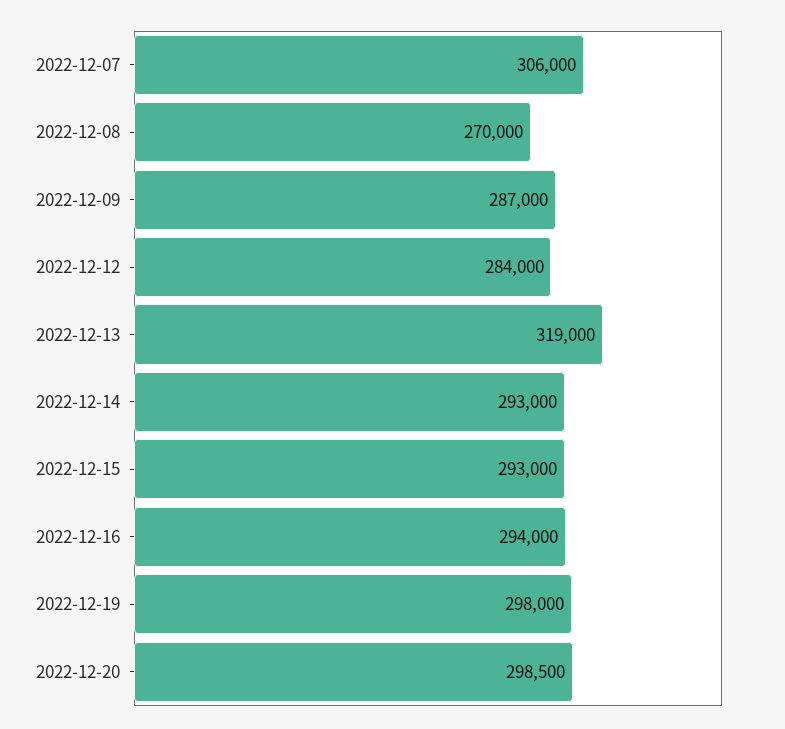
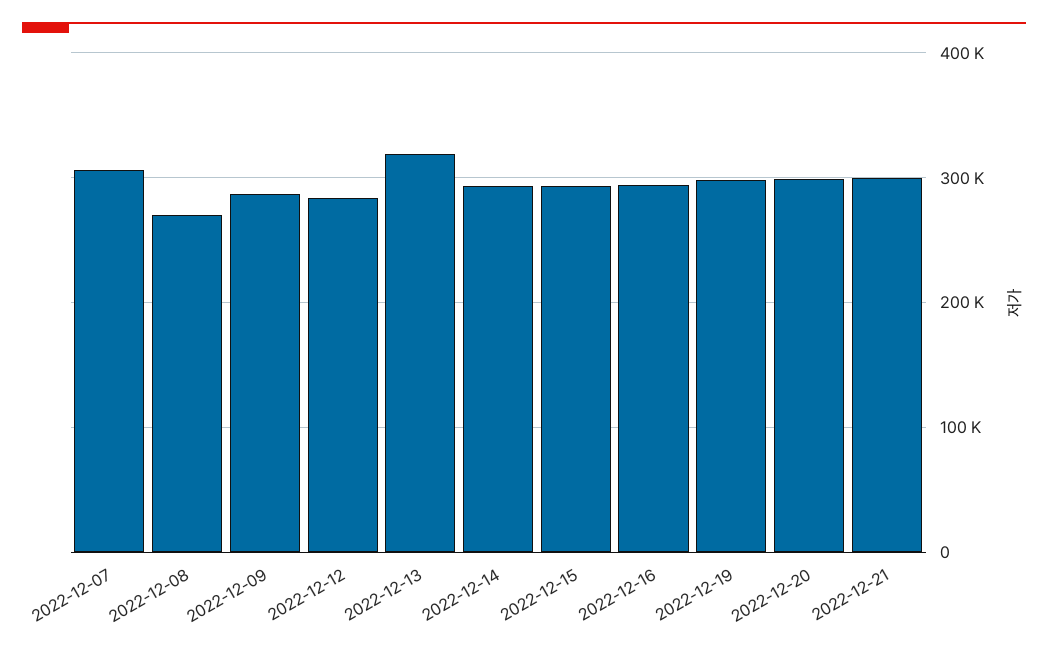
2022-12-21: none -> 300000

